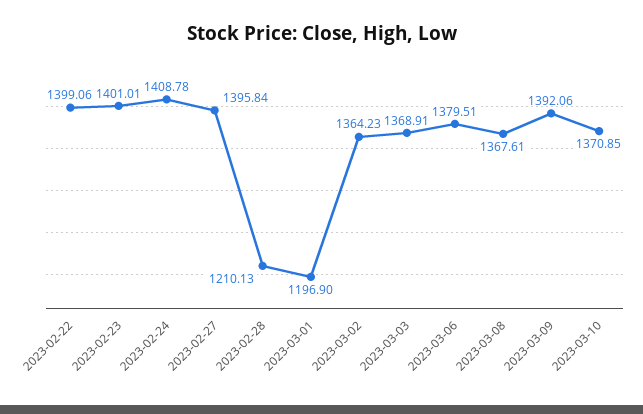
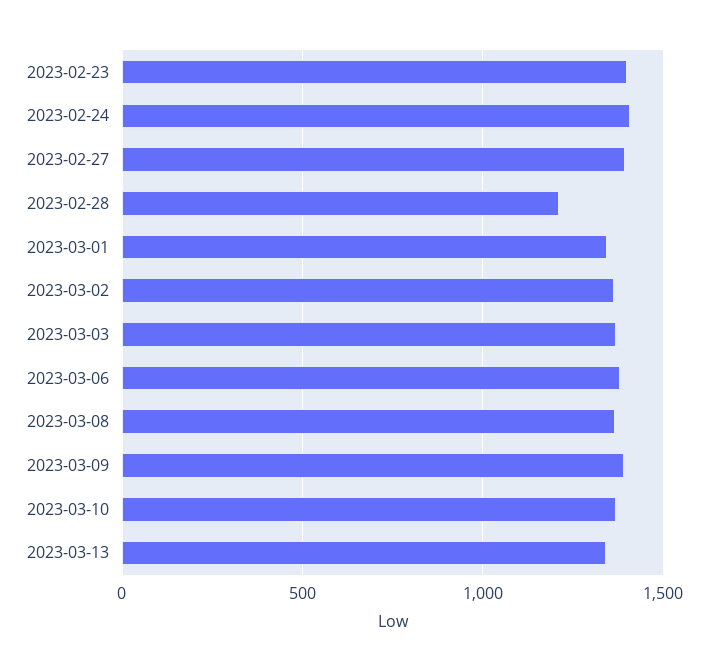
2023-02-22: 1399.06 -> none
2023-03-01: 1196.9 -> 1350
2023-03-13: none -> 1350

